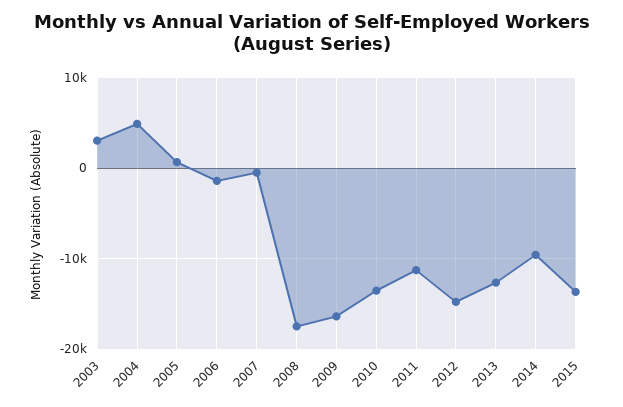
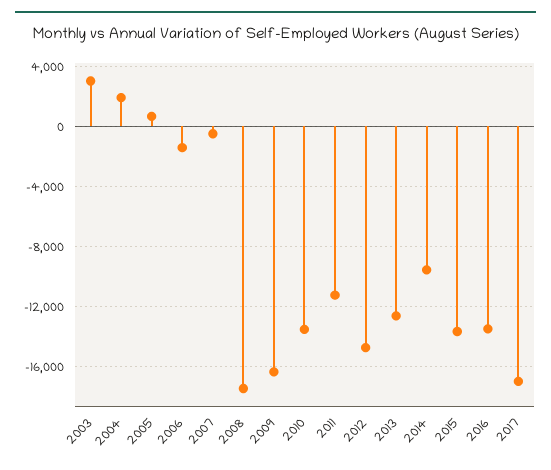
2004: 5000 -> 2000
2016: none -> -13500
2017: none -> -17000

